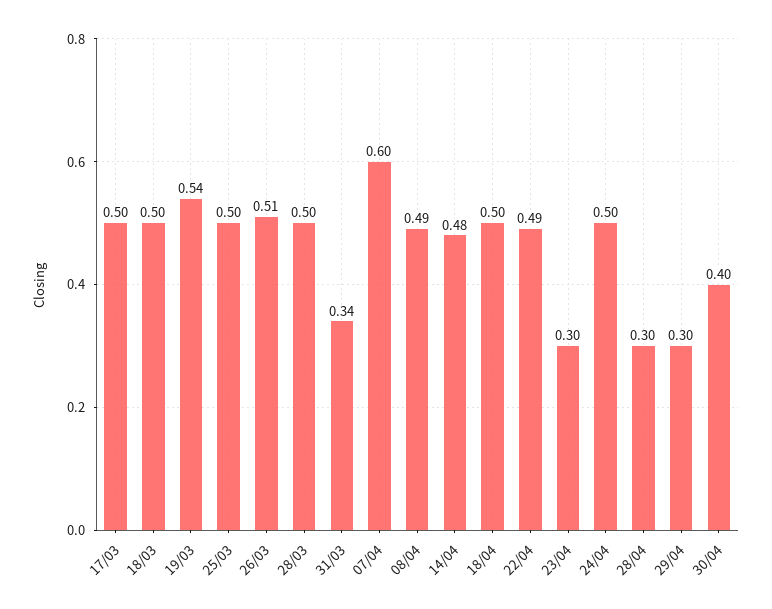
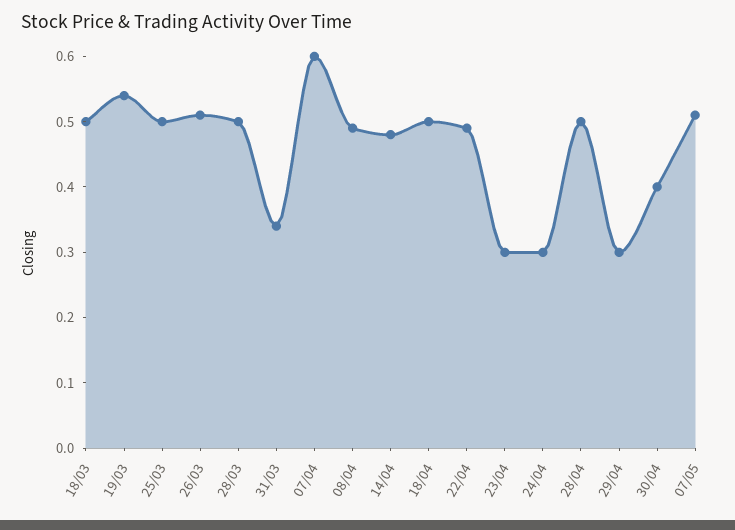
17/03: 0.5 -> none
24/04: 0.5 -> 0.3
28/04: 0.3 -> 0.5
07/05: none -> 0.5

